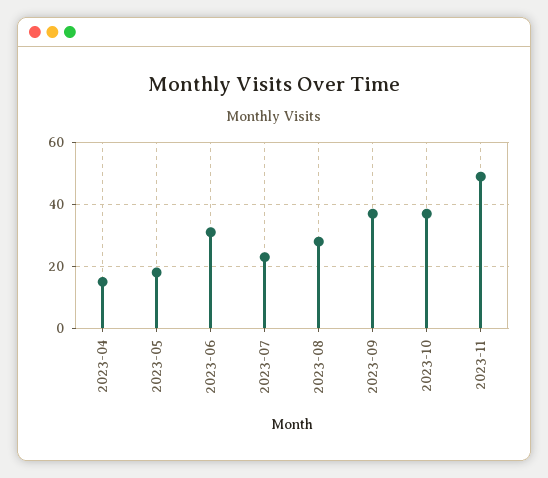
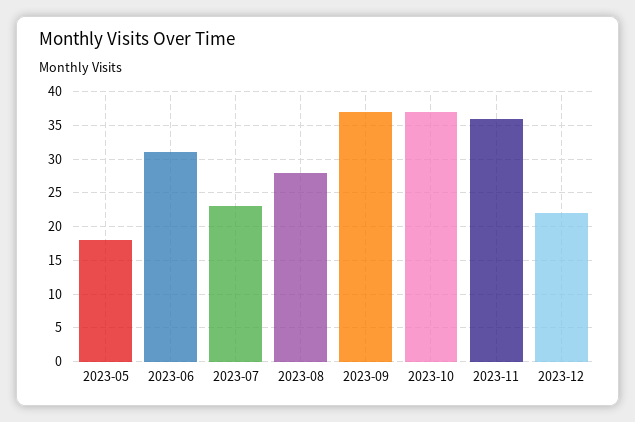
2023-04: 15 -> none
2023-11: 50 -> 36
2023-12: none -> 22

